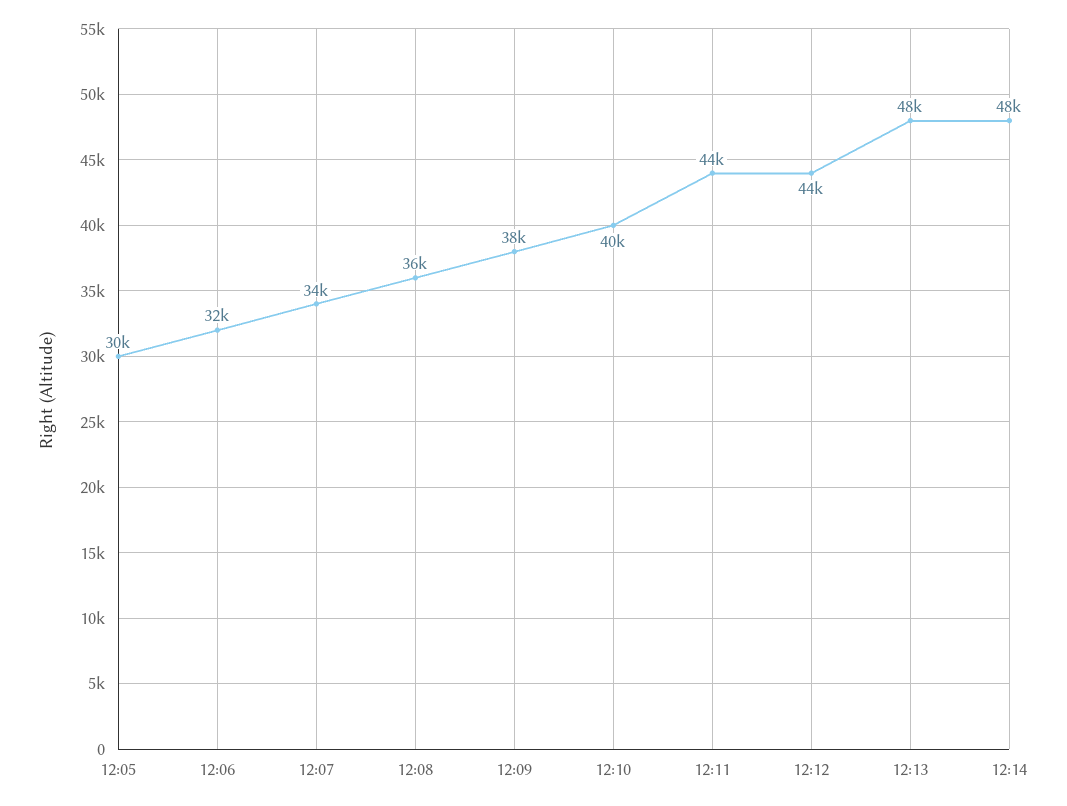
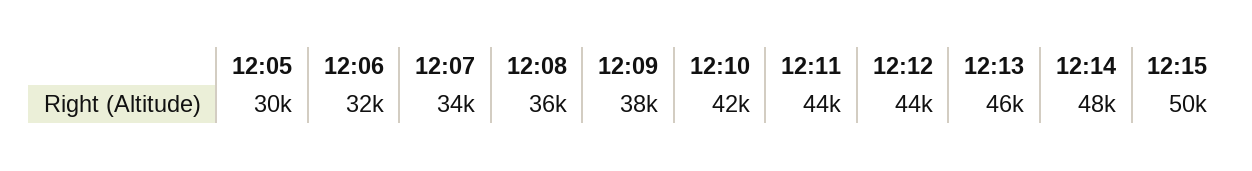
12:10: 40000 -> 42000
12:13: 48000 -> 46000
12:15: none -> 50000

